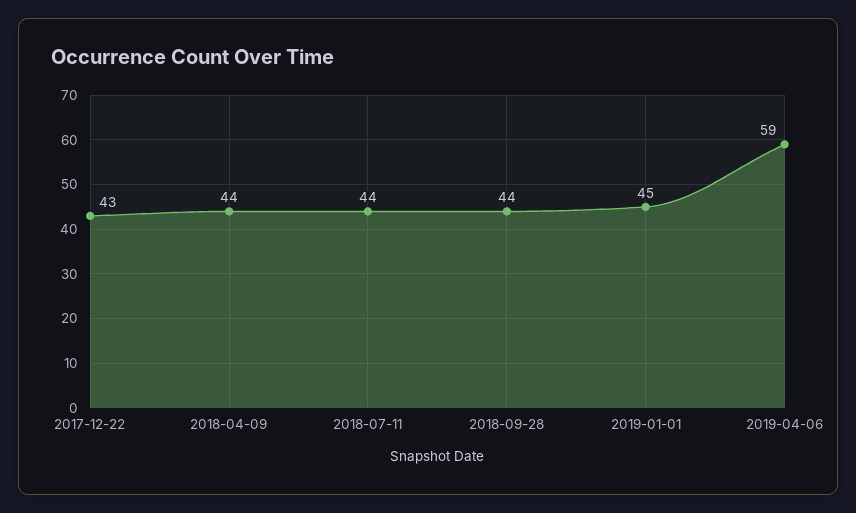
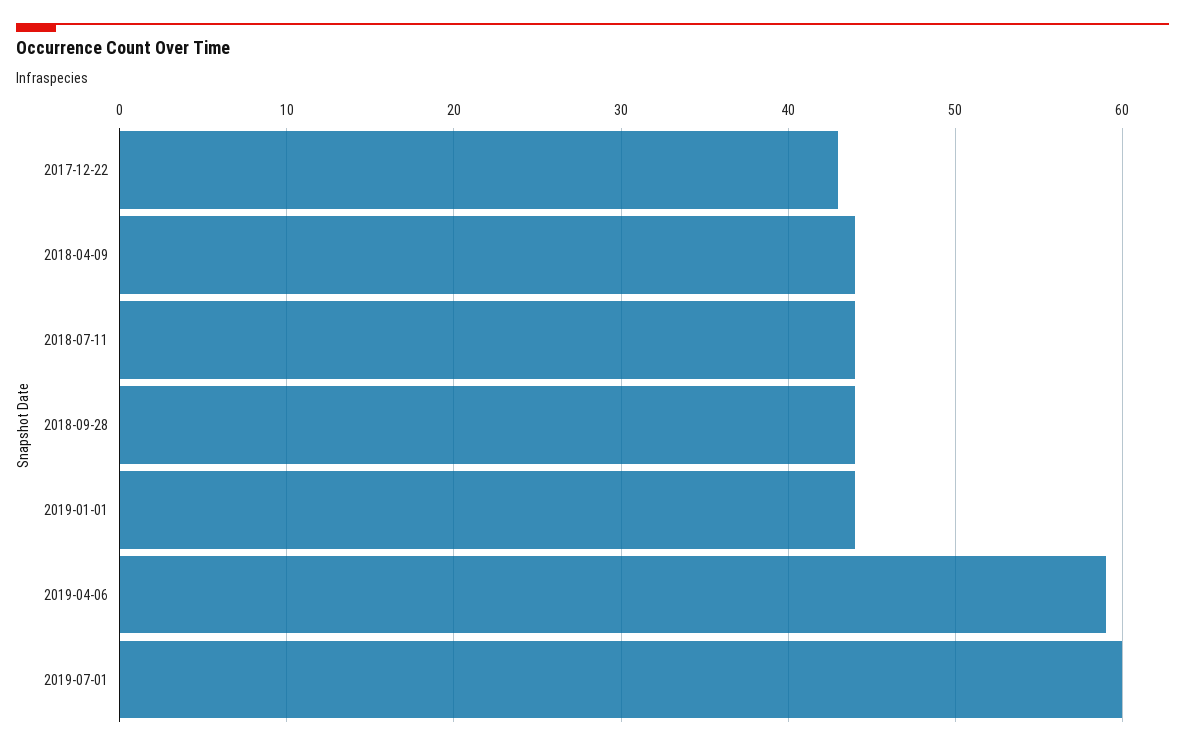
2019-01-01: 45 -> 44
2019-07-01: none -> 60

